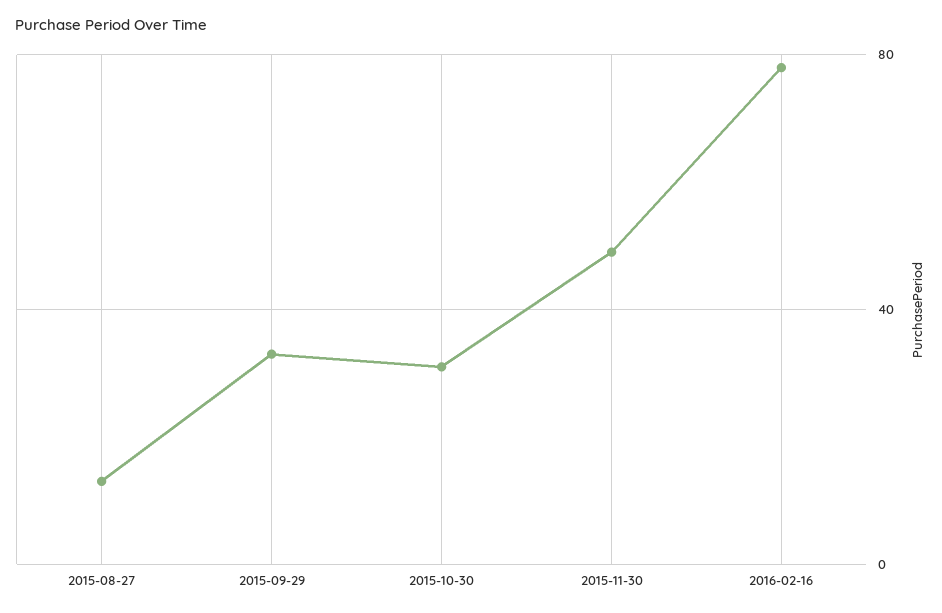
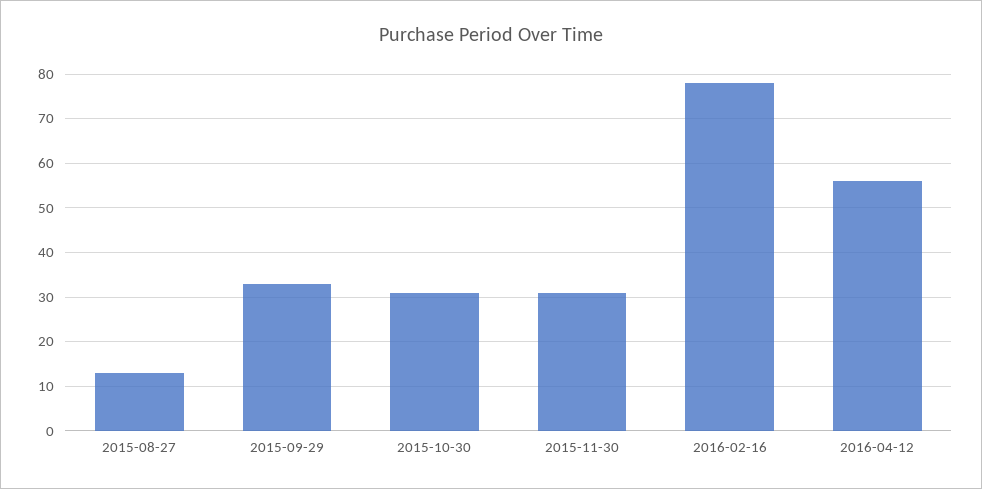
2015-11-30: 50 -> 30
2016-04-12: none -> 55

